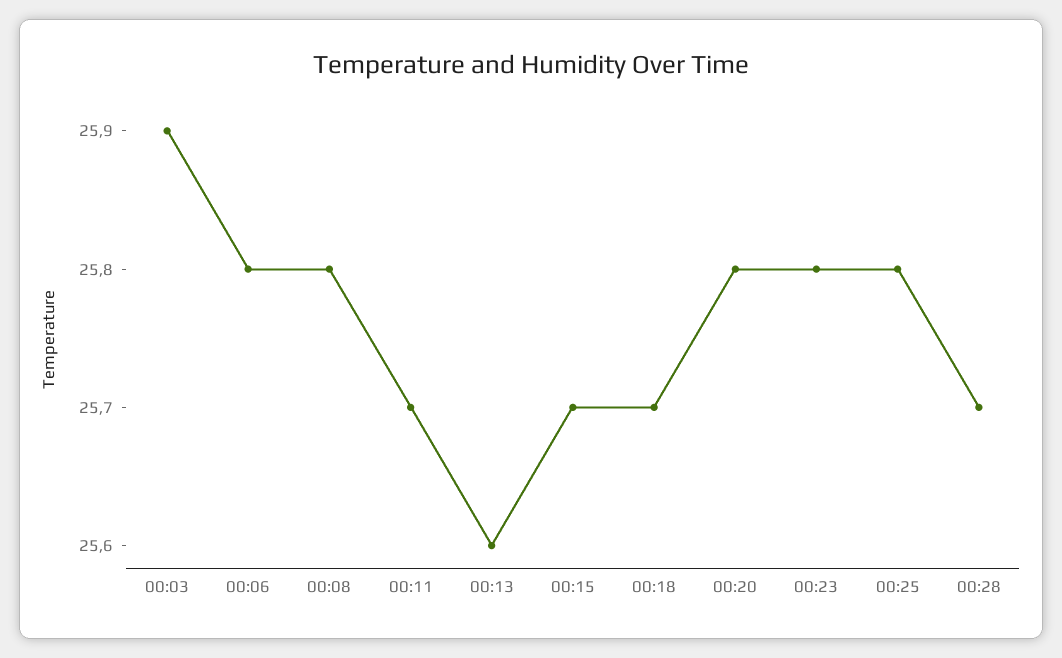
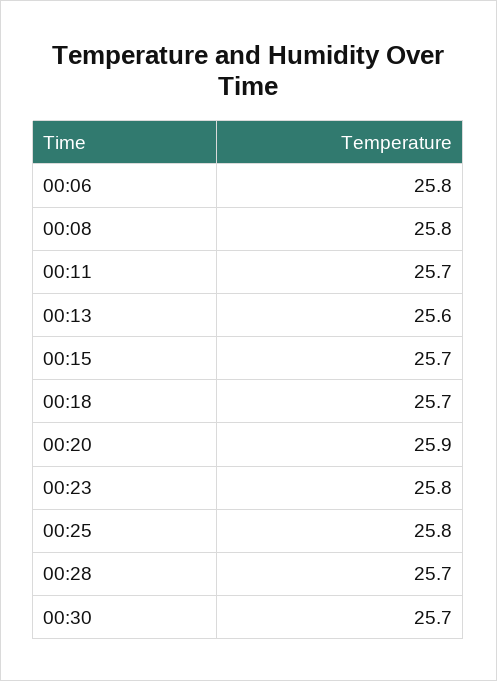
00:03: 25.9 -> none
00:20: 25.8 -> 25.9
00:30: none -> 25.7

